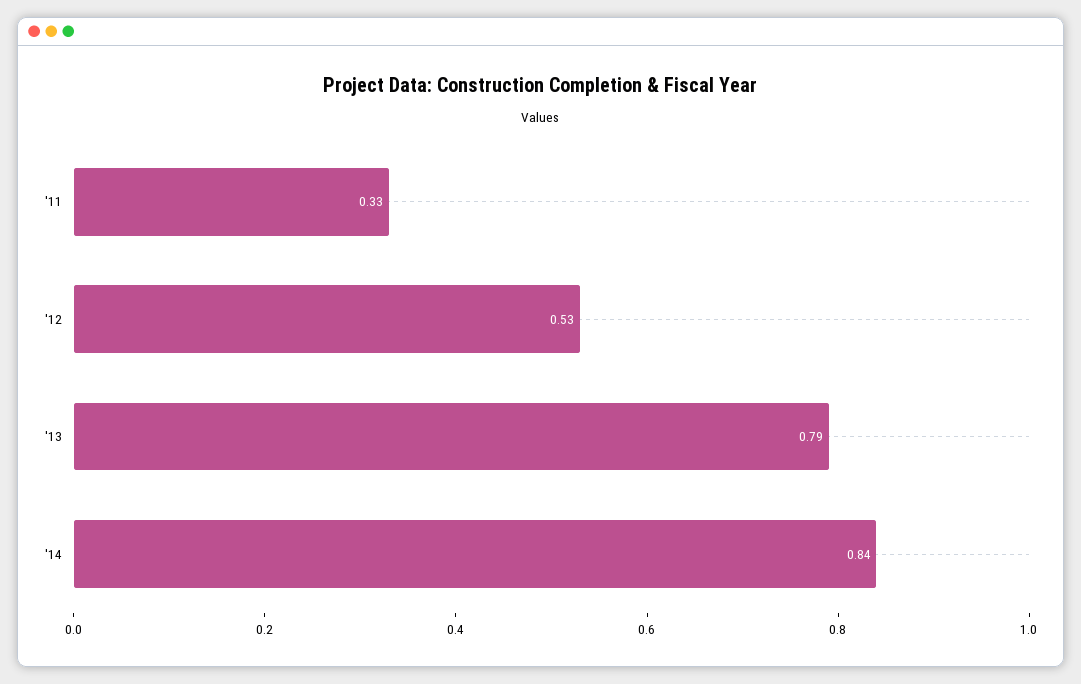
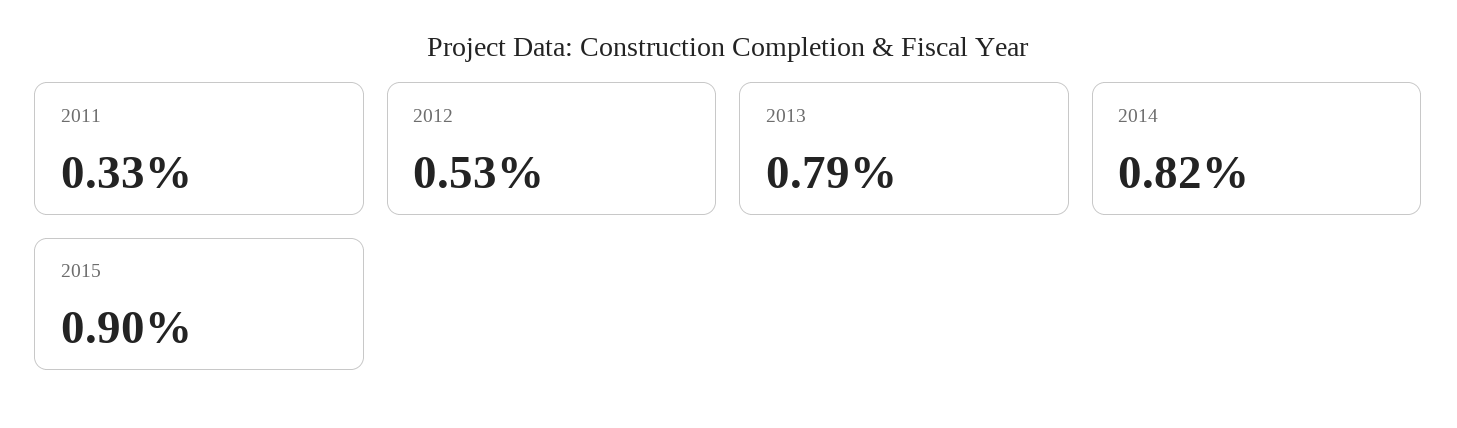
'14: 0.84 -> 0.82
2015: none -> 0.9

